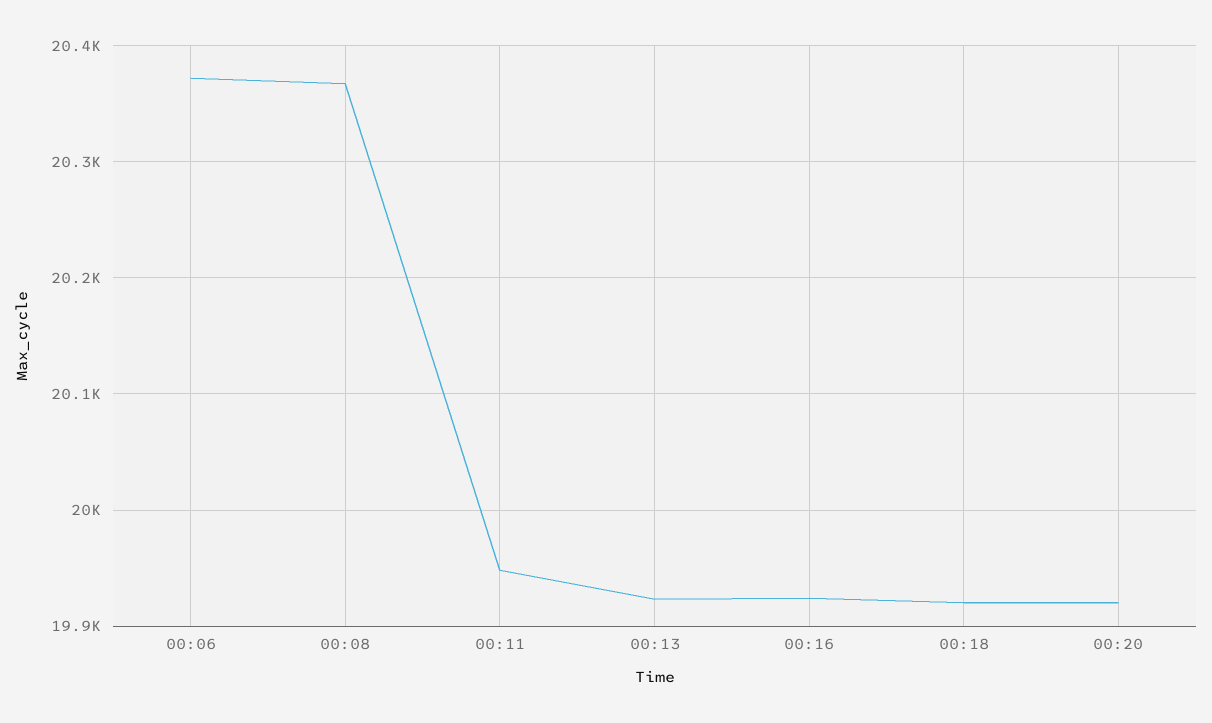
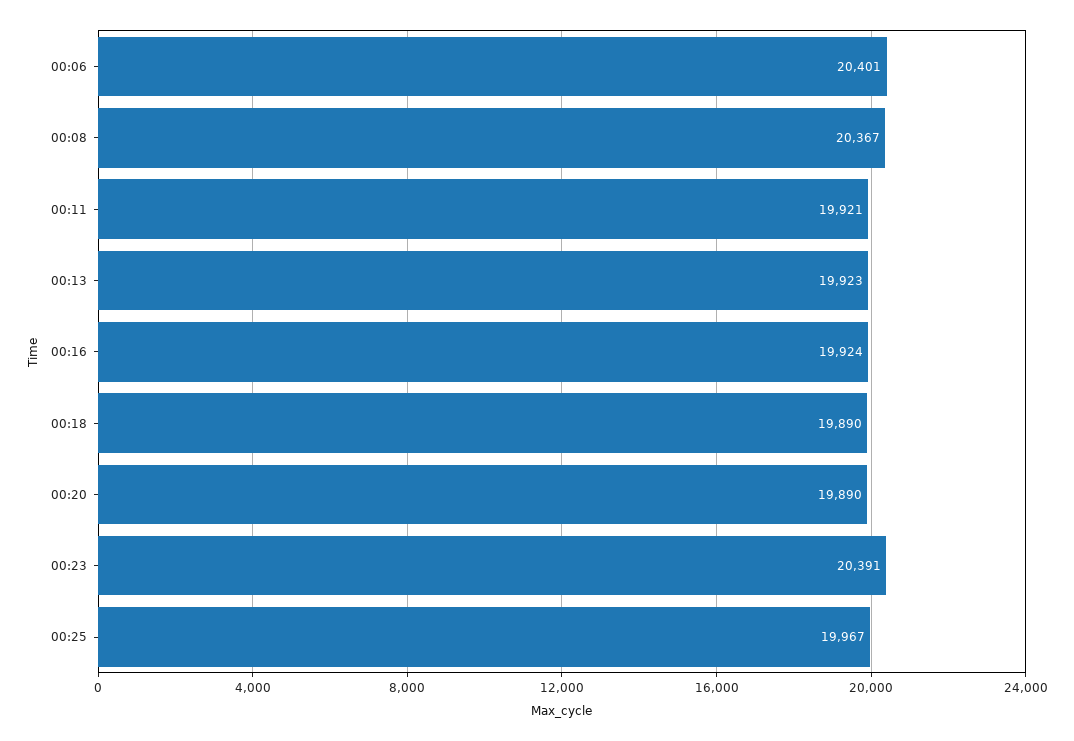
00:06: 20370 -> 20401
00:11: 19950 -> 19921
00:18: 19920 -> 19890
00:20: 19920 -> 19890
00:23: none -> 20391
00:25: none -> 19967

